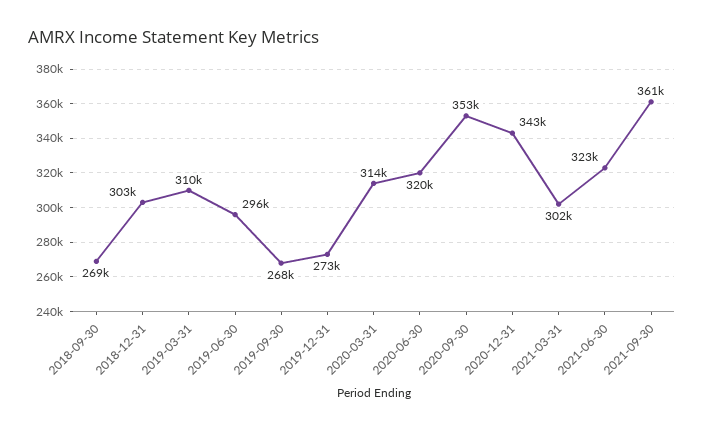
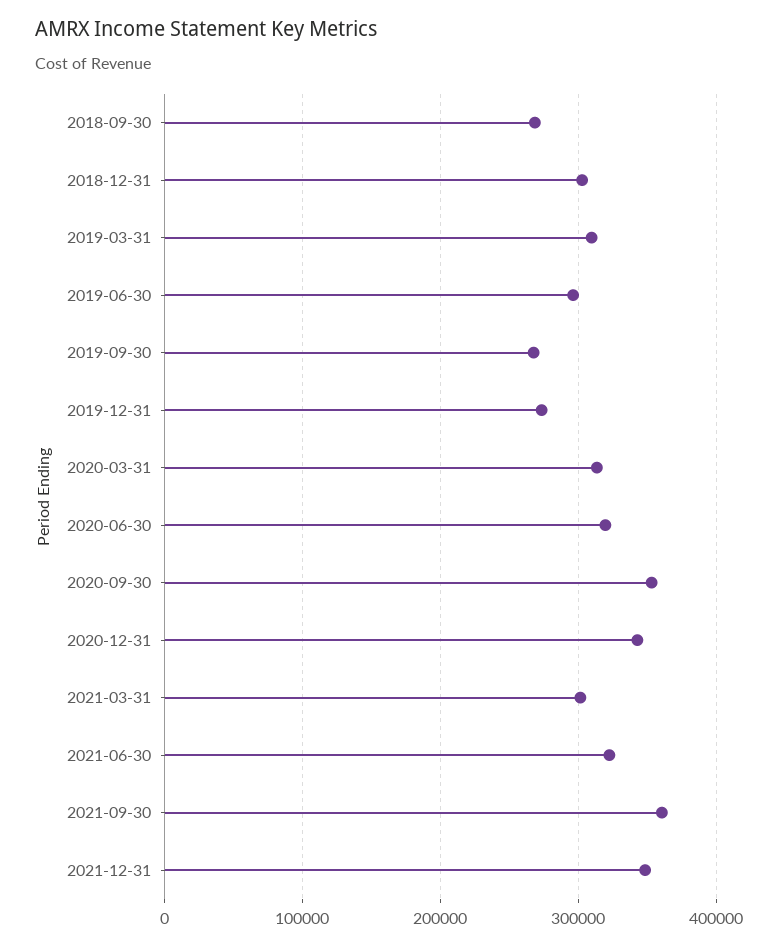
2021-12-31: none -> 350000

